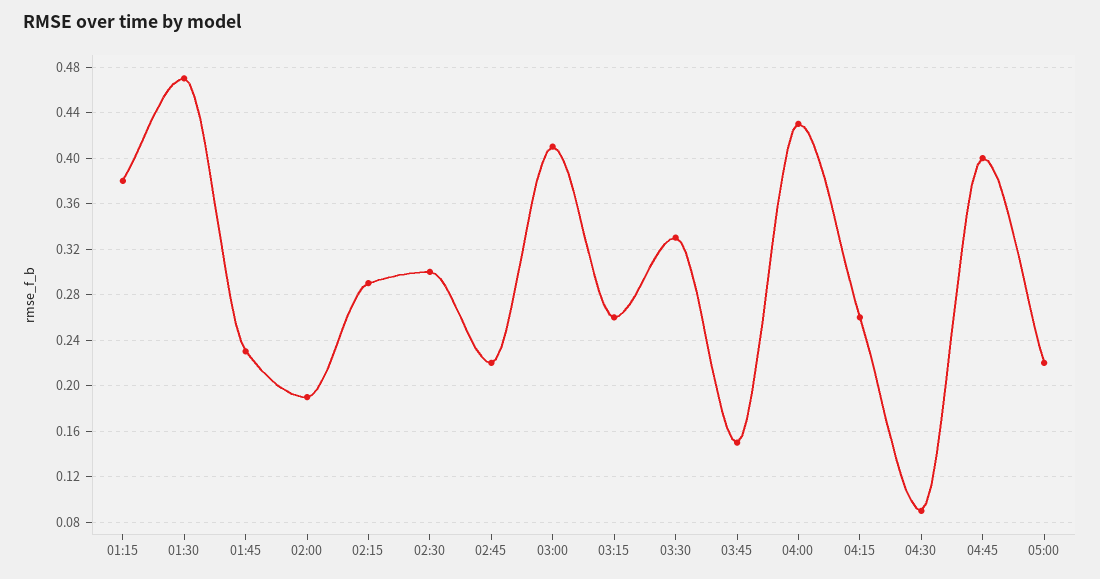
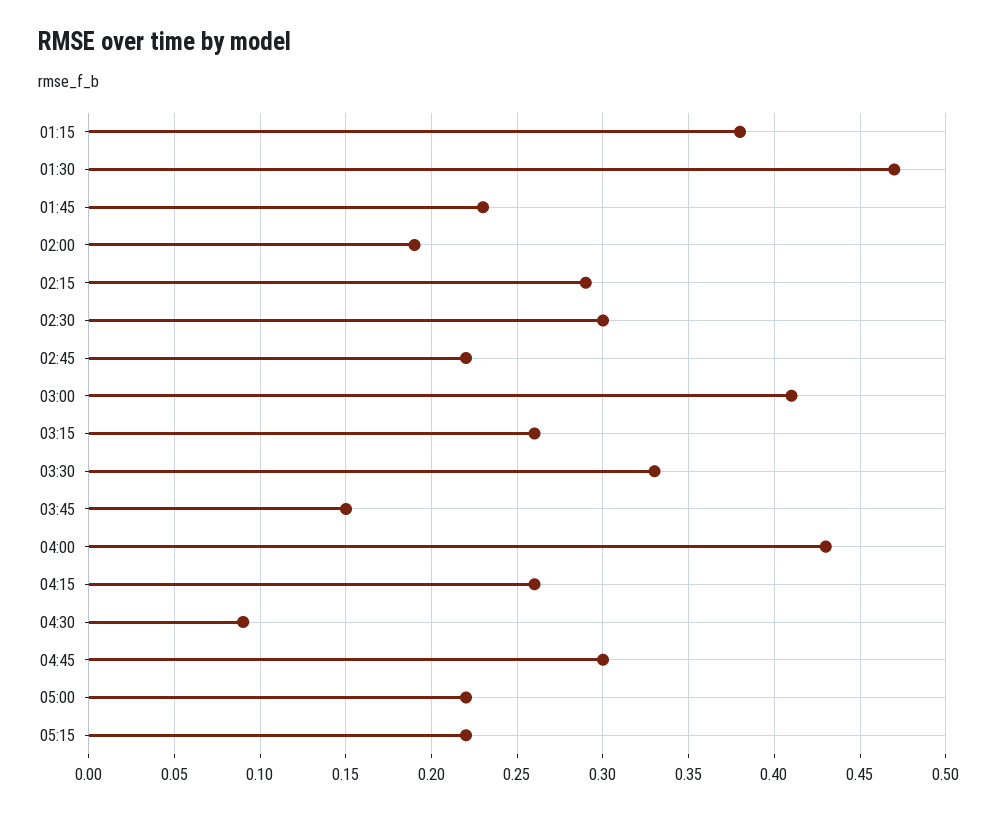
04:45: 0.4 -> 0.3
05:15: none -> 0.22

